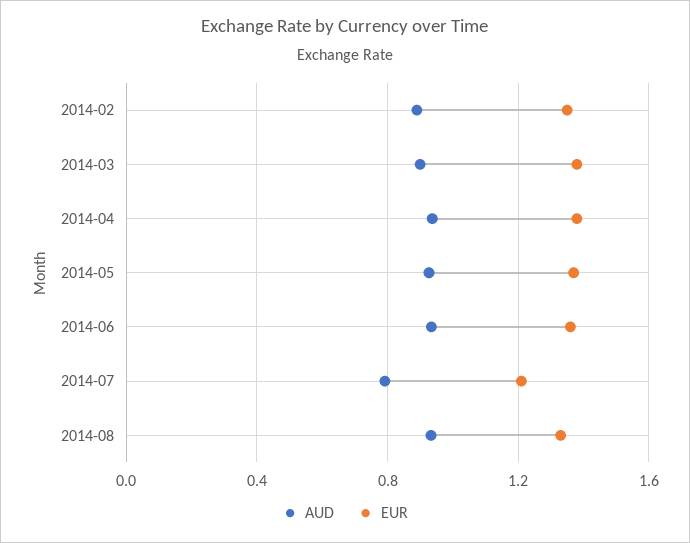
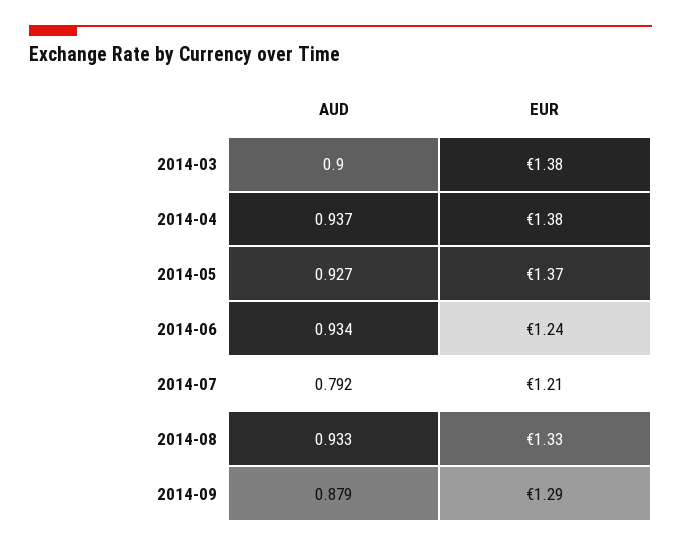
AUD, 2014-02: 0.9 -> none
EUR, 2014-02: 1.35 -> none
EUR, 2014-06: 1.35 -> 1.24
AUD, 2014-09: none -> 0.879
EUR, 2014-09: none -> 1.29

